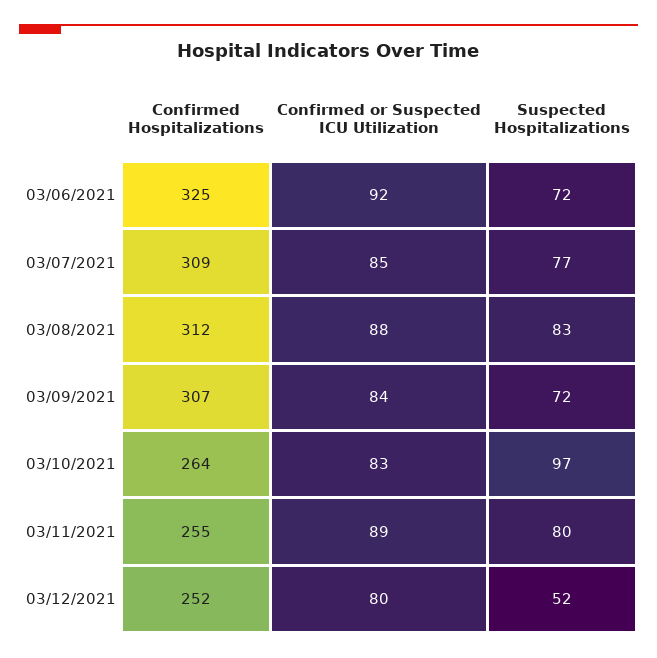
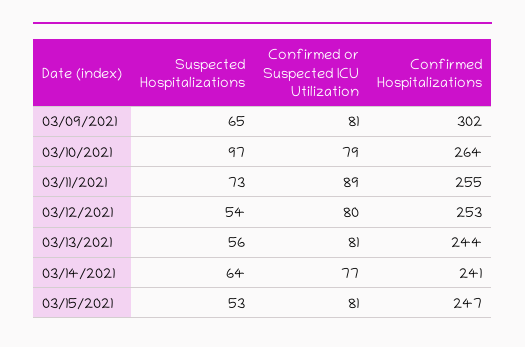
Confirmed Hospitalizations, 03/06/2021: 325 -> none
Confirmed or Suspected ICU Utilization, 03/06/2021: 92 -> none
Suspected Hospitalizations, 03/06/2021: 72 -> none
Confirmed Hospitalizations, 03/07/2021: 309 -> none
Confirmed or Suspected ICU Utilization, 03/07/2021: 85 -> none
Suspected Hospitalizations, 03/07/2021: 77 -> none
Confirmed Hospitalizations, 03/08/2021: 312 -> none
Confirmed or Suspected ICU Utilization, 03/08/2021: 88 -> none
Suspected Hospitalizations, 03/08/2021: 83 -> none
Confirmed Hospitalizations, 03/09/2021: 307 -> 302
Confirmed or Suspected ICU Utilization, 03/09/2021: 84 -> 81
Suspected Hospitalizations, 03/09/2021: 72 -> 65
Confirmed or Suspected ICU Utilization, 03/10/2021: 83 -> 79
Suspected Hospitalizations, 03/11/2021: 80 -> 73
Confirmed Hospitalizations, 03/12/2021: 252 -> 253
Suspected Hospitalizations, 03/12/2021: 52 -> 54
Suspected Hospitalizations, 03/13/2021: none -> 56
Confirmed or Suspected ICU Utilization, 03/13/2021: none -> 81
Confirmed Hospitalizations, 03/13/2021: none -> 244
Suspected Hospitalizations, 03/14/2021: none -> 64
Confirmed or Suspected ICU Utilization, 03/14/2021: none -> 77
Confirmed Hospitalizations, 03/14/2021: none -> 241
Suspected Hospitalizations, 03/15/2021: none -> 53
Confirmed or Suspected ICU Utilization, 03/15/2021: none -> 81
Confirmed Hospitalizations, 03/15/2021: none -> 247

